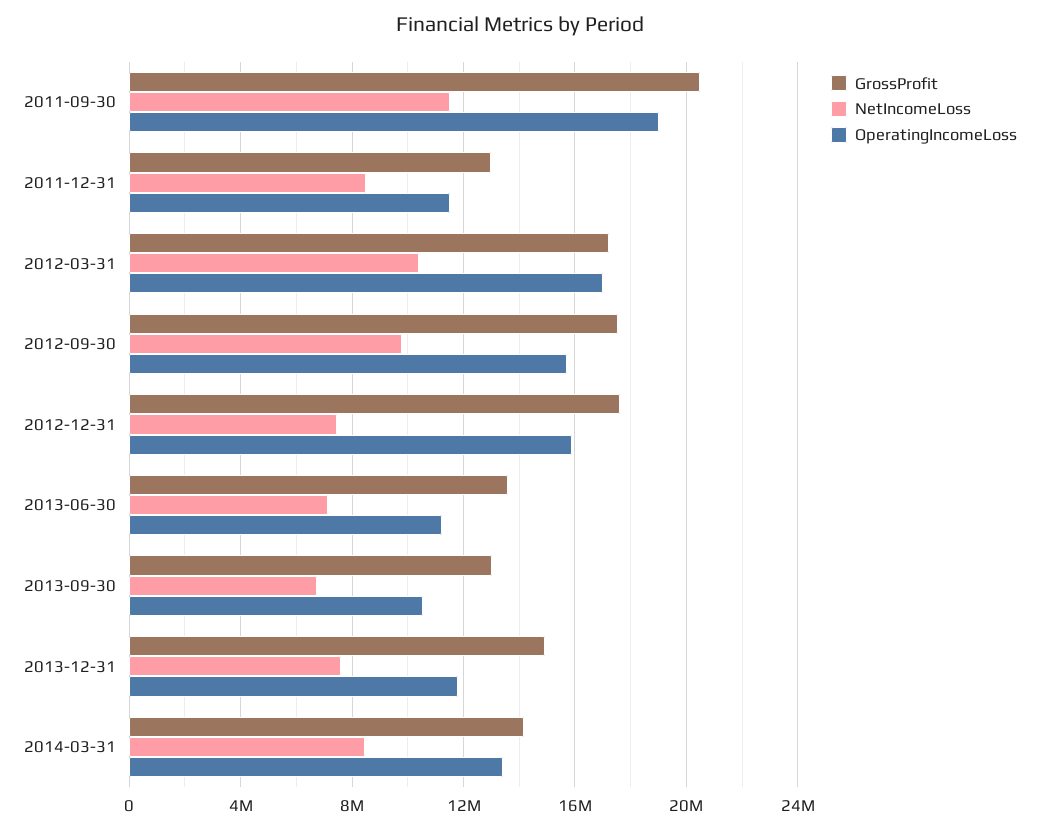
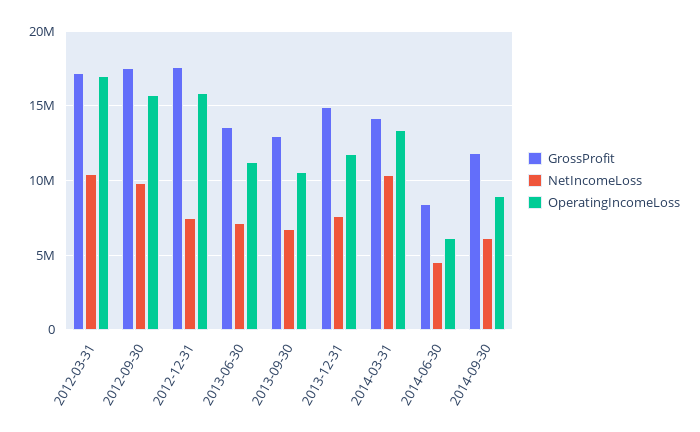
GrossProfit, 2011-09-30: 20500000 -> none
NetIncomeLoss, 2011-09-30: 11500000 -> none
OperatingIncomeLoss, 2011-09-30: 19000000 -> none
GrossProfit, 2011-12-31: 13000000 -> none
NetIncomeLoss, 2011-12-31: 8500000 -> none
OperatingIncomeLoss, 2011-12-31: 11500000 -> none
NetIncomeLoss, 2014-03-31: 8500000 -> 10500000
GrossProfit, 2014-06-30: none -> 8500000
NetIncomeLoss, 2014-06-30: none -> 4500000
OperatingIncomeLoss, 2014-06-30: none -> 6000000
GrossProfit, 2014-09-30: none -> 12000000
NetIncomeLoss, 2014-09-30: none -> 6000000
OperatingIncomeLoss, 2014-09-30: none -> 9000000

